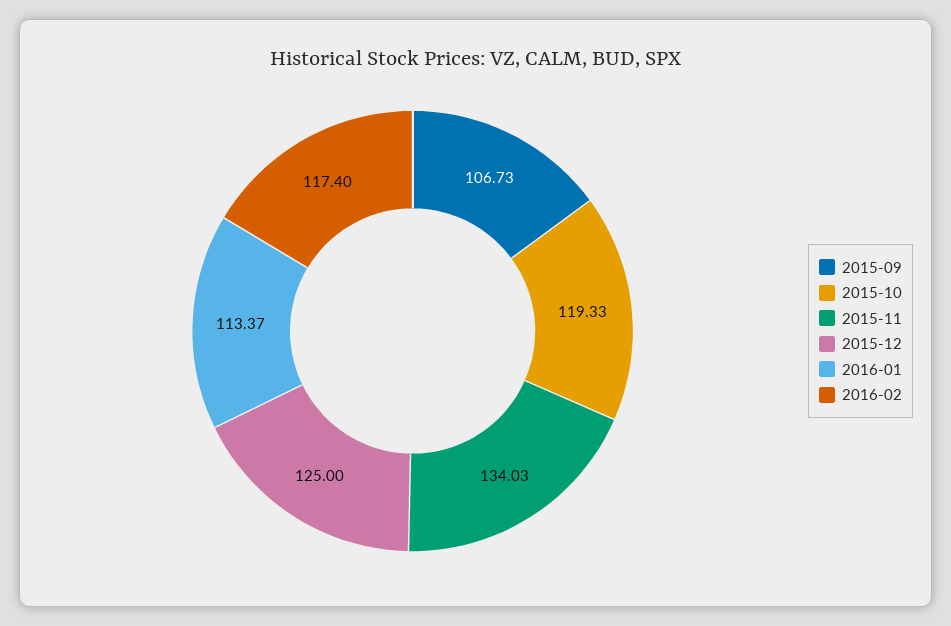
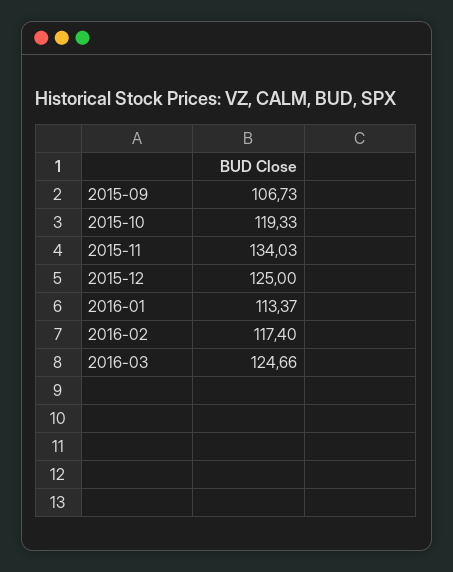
2016-03: none -> 124.66

